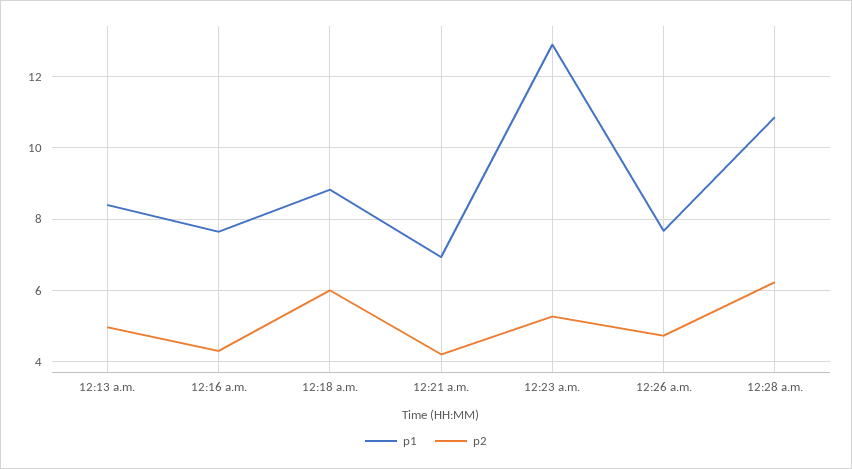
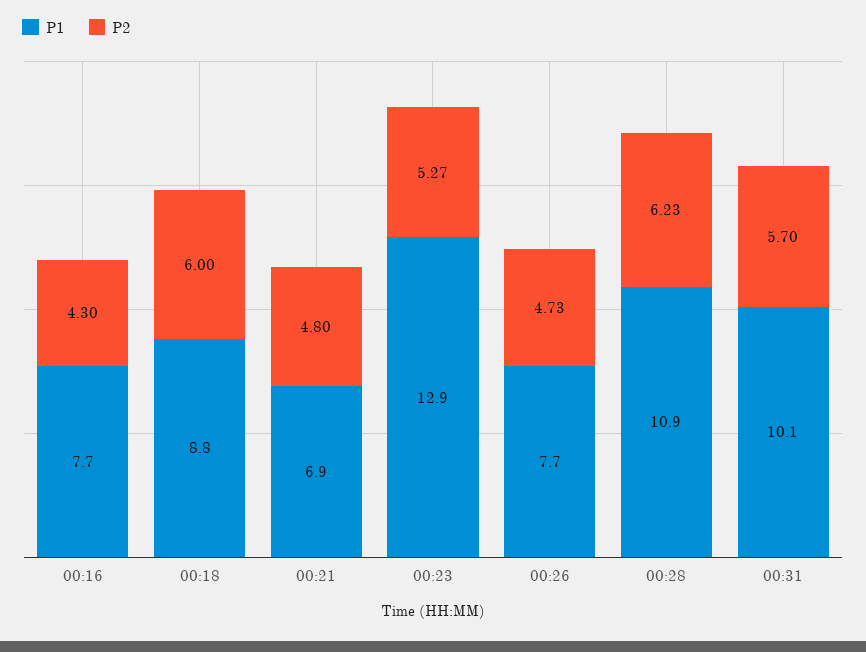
p1, 12:13 a.m.: 8.4 -> none
p2, 12:13 a.m.: 5 -> none
p2, 12:21 a.m.: 4.2 -> 4.8
p1, 00:31: none -> 10.1
p2, 00:31: none -> 5.7

